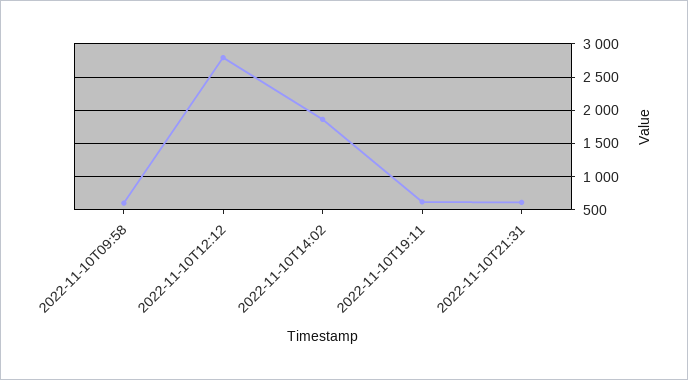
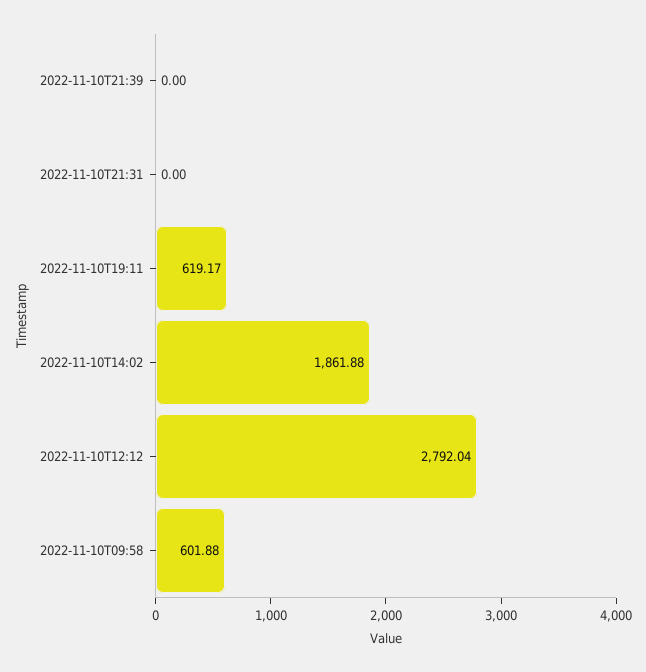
2022-11-10T21:31: 600 -> 0
2022-11-10T21:39: none -> 0

